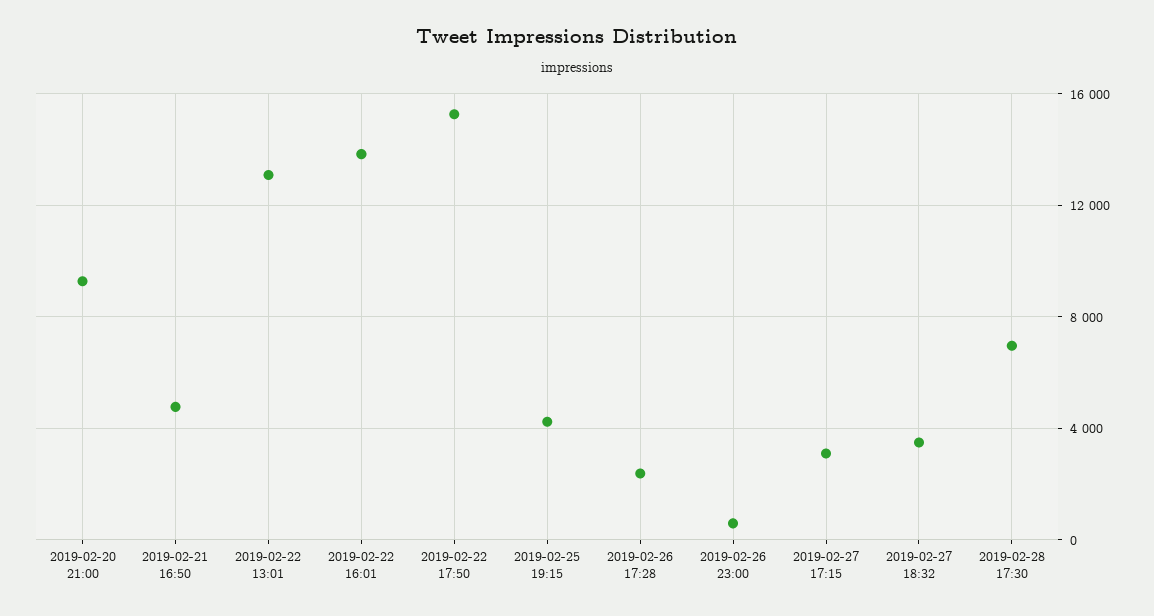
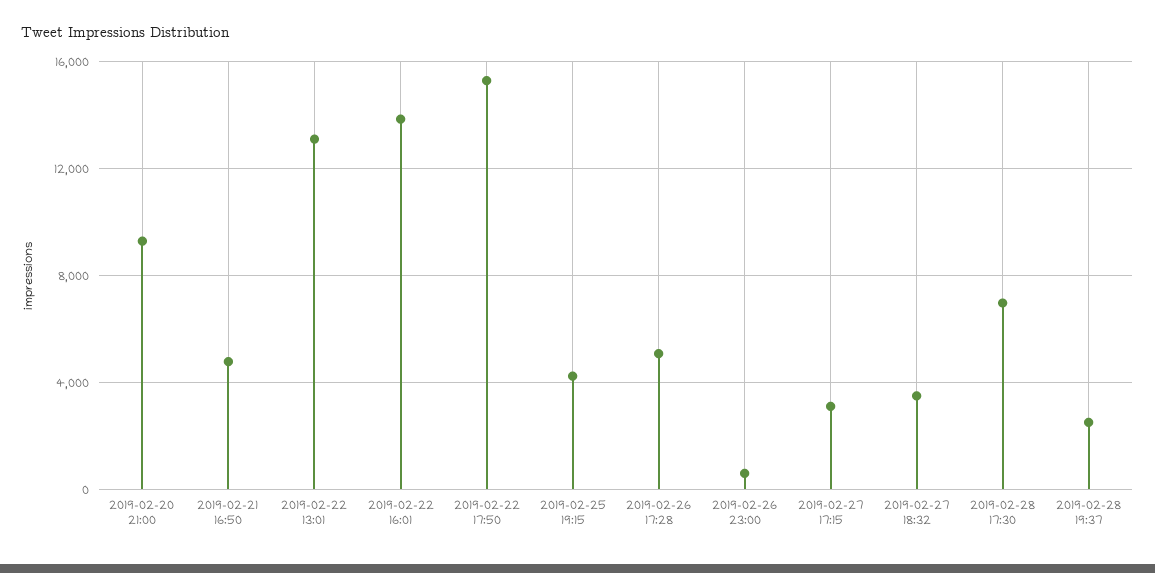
2019-02-26 17:28: 2500 -> 5000
2019-02-28 19:37: none -> 2500

